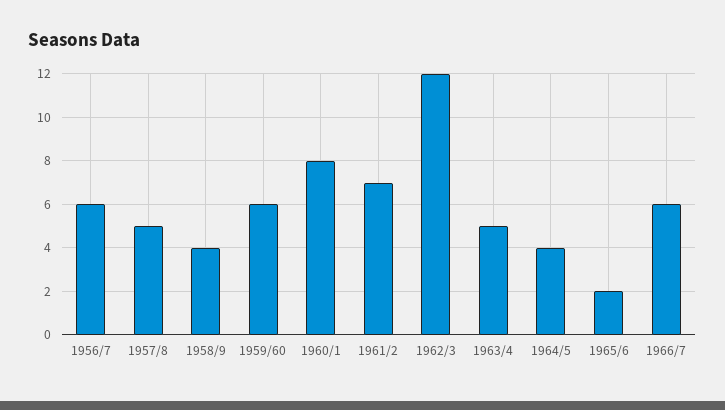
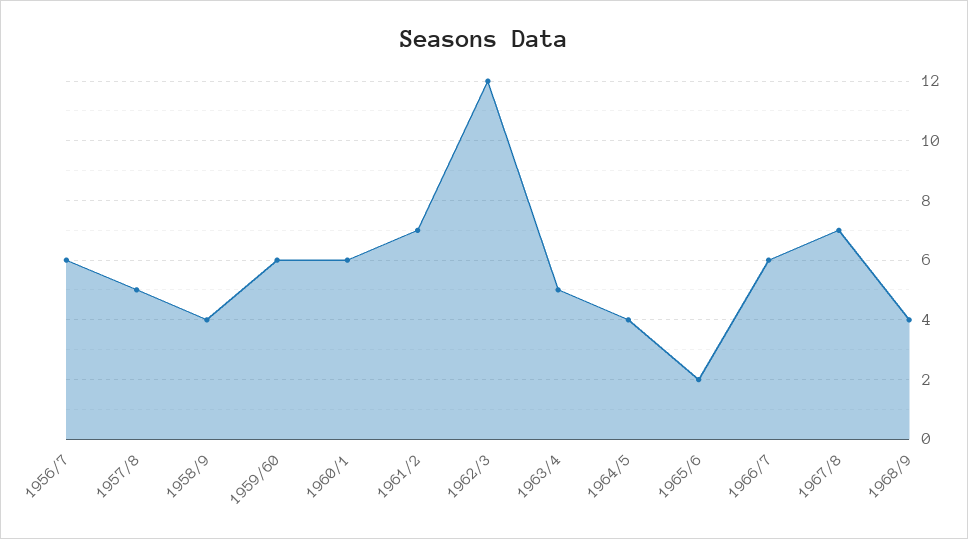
1960/1: 8 -> 6
1967/8: none -> 7
1968/9: none -> 4

